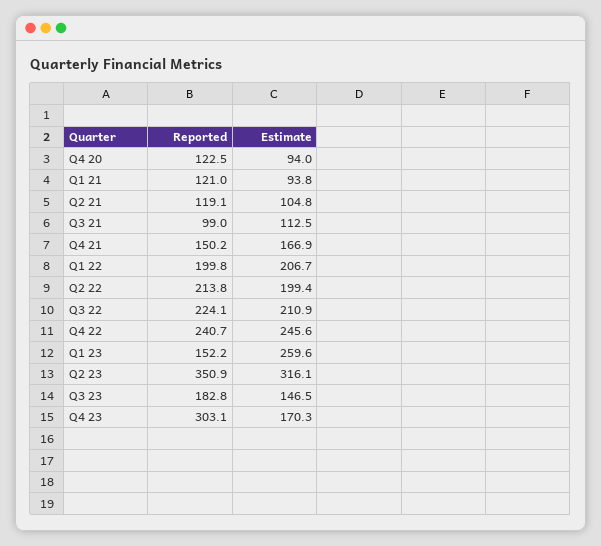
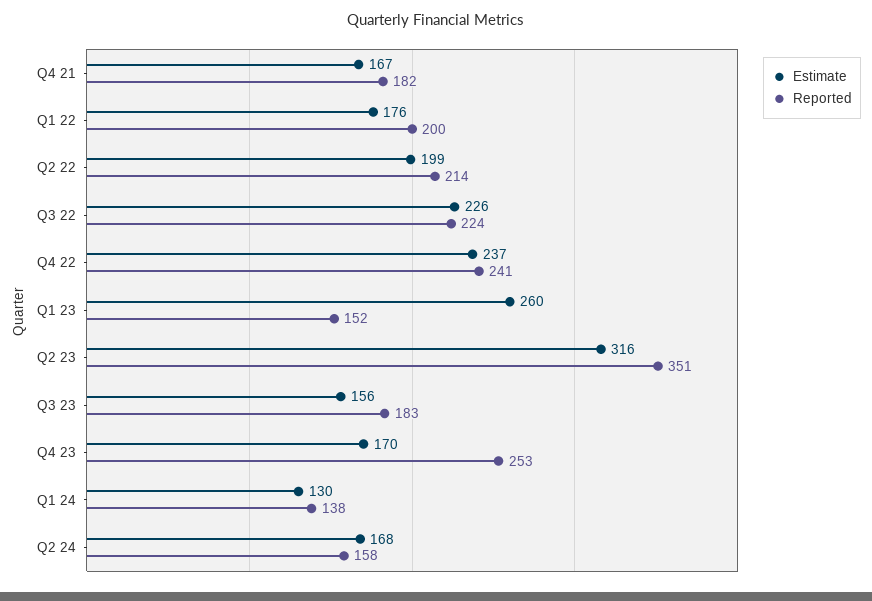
Reported, Q4 20: 122.5 -> none
Estimate, Q4 20: 94 -> none
Reported, Q1 21: 121 -> none
Estimate, Q1 21: 93.8 -> none
Reported, Q2 21: 119.1 -> none
Estimate, Q2 21: 104.8 -> none
Reported, Q3 21: 99 -> none
Estimate, Q3 21: 112.5 -> none
Reported, Q4 21: 150.2 -> 182
Estimate, Q1 22: 206.7 -> 176
Estimate, Q3 22: 210.9 -> 226
Estimate, Q4 22: 245.6 -> 237
Estimate, Q3 23: 146.5 -> 156
Reported, Q4 23: 303.1 -> 253
Estimate, Q1 24: none -> 130
Reported, Q1 24: none -> 138
Estimate, Q2 24: none -> 168
Reported, Q2 24: none -> 158

